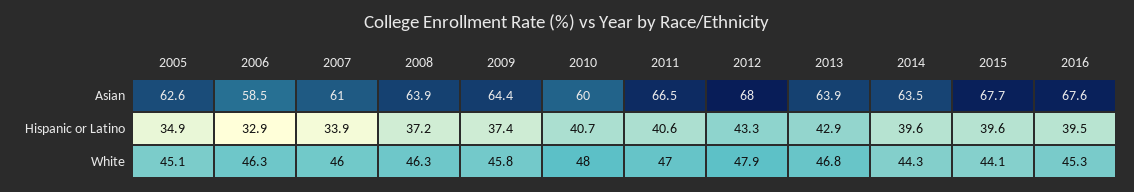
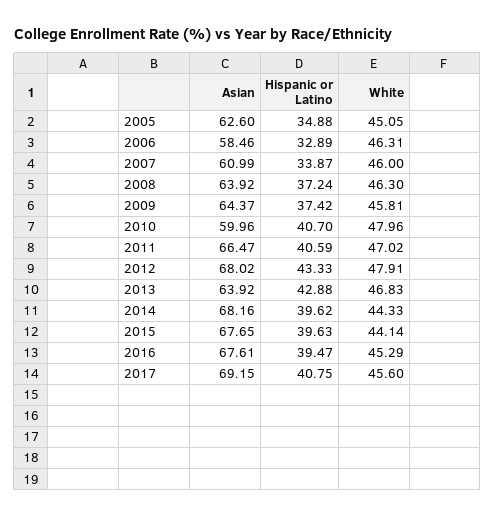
2014, Asian: 63.5 -> 68.16
2017, Asian: none -> 69.15
2017, Hispanic or Latino: none -> 40.75
2017, White: none -> 45.6

